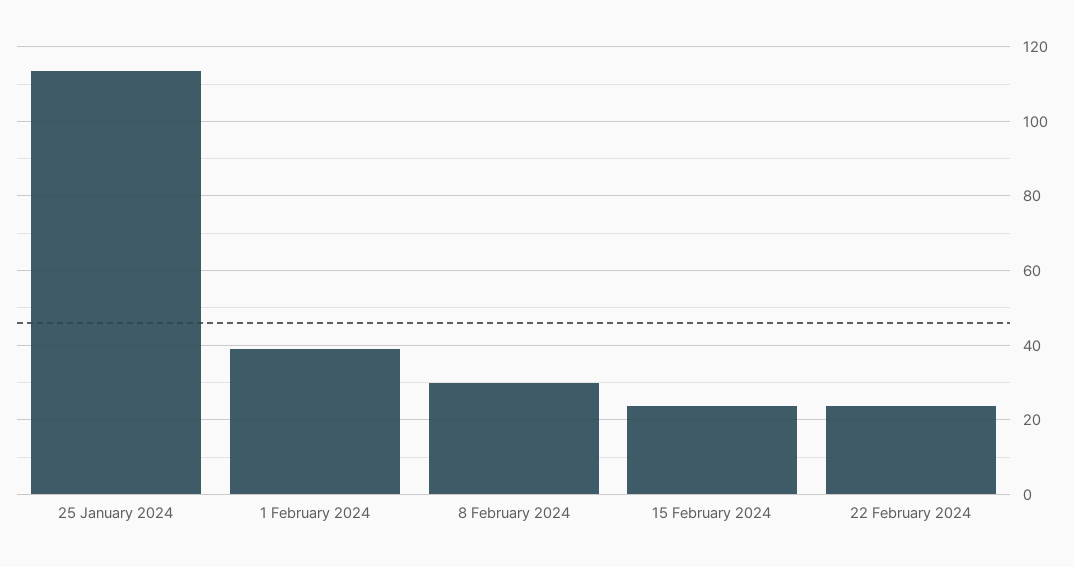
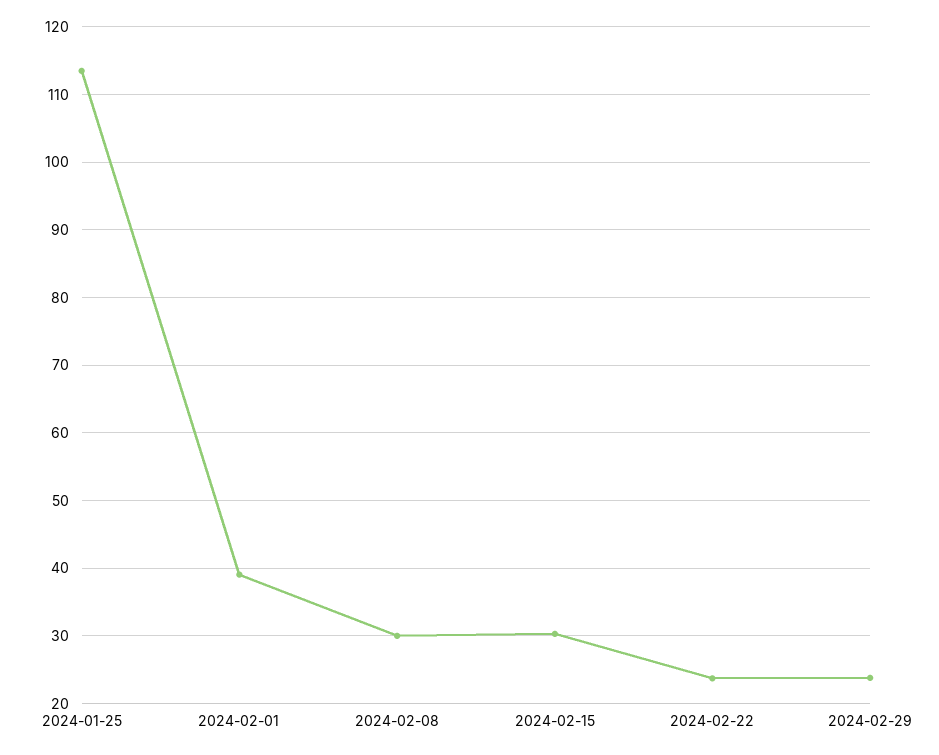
15 February 2024: 24 -> 30
2024-02-29: none -> 24

